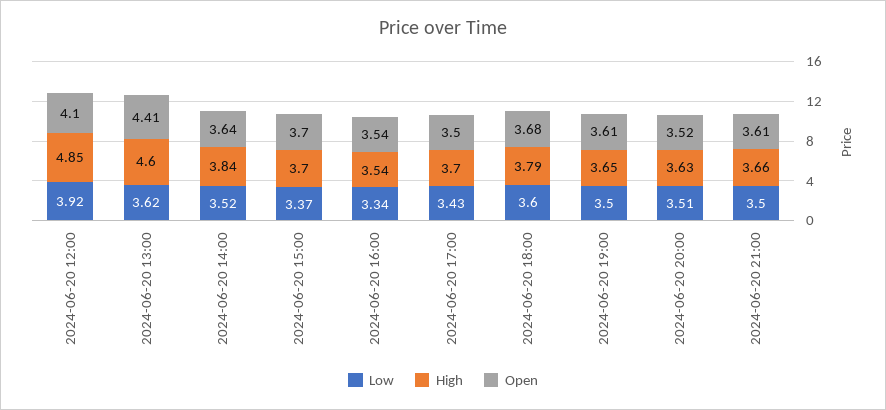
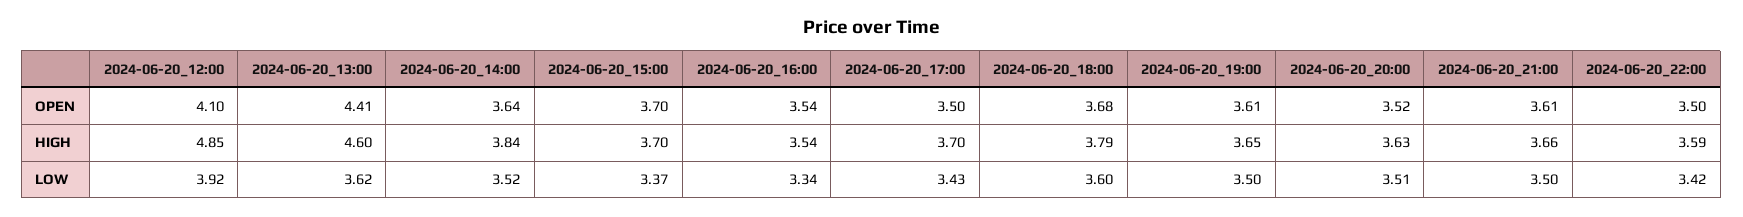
Open, 2024-06-20_22:00: none -> 3.5
High, 2024-06-20_22:00: none -> 3.59
Low, 2024-06-20_22:00: none -> 3.42

